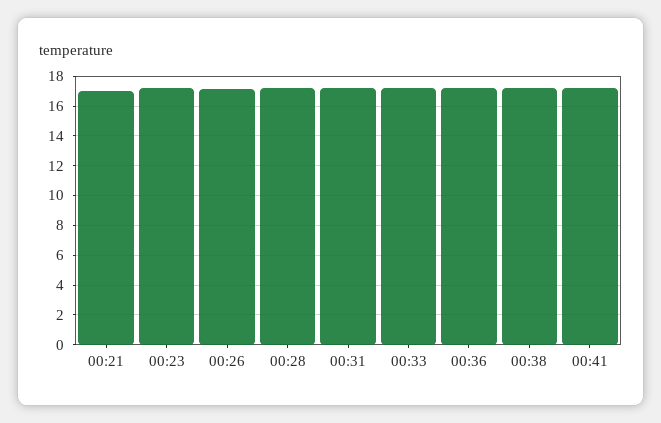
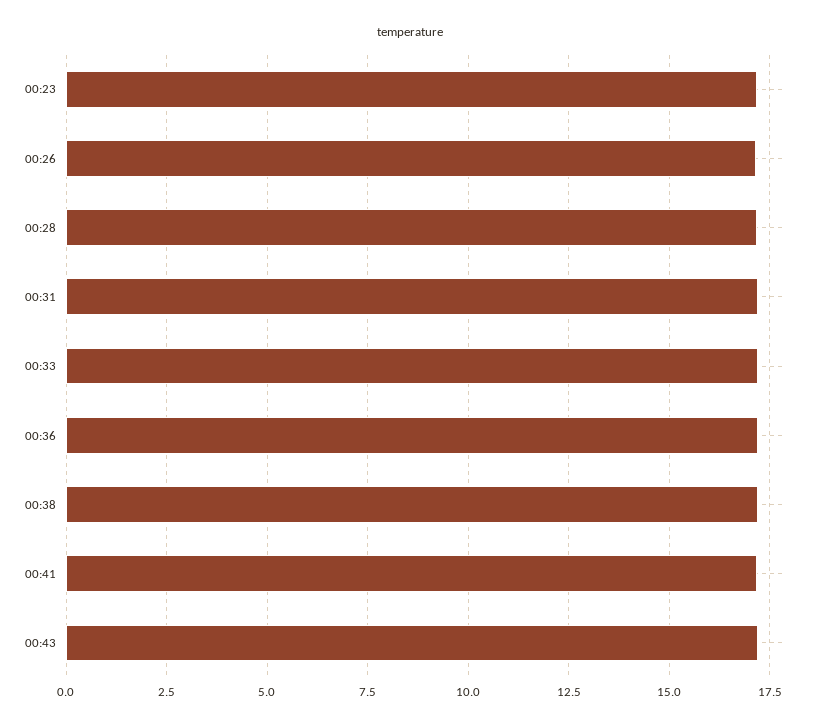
00:21: 17 -> none
00:43: none -> 17.25

